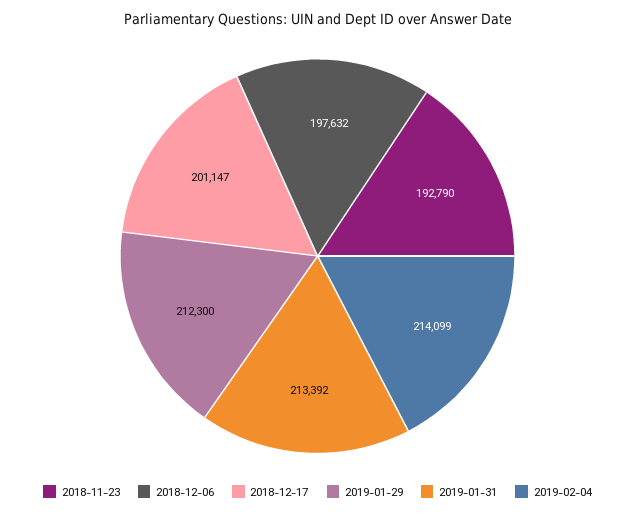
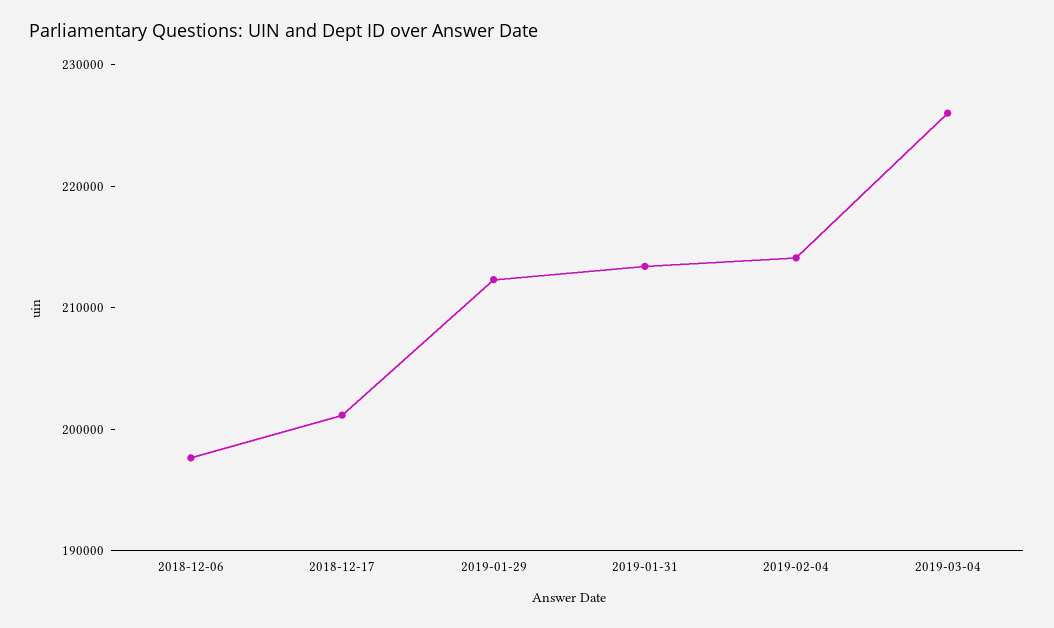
2018-11-23: 192790 -> none
2019-03-04: none -> 226000

